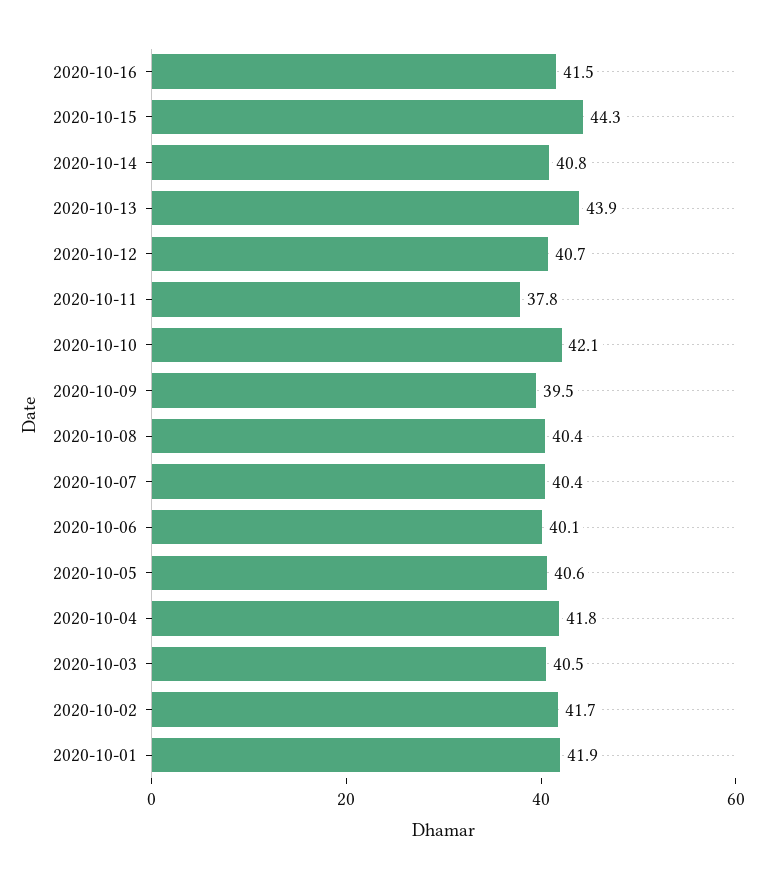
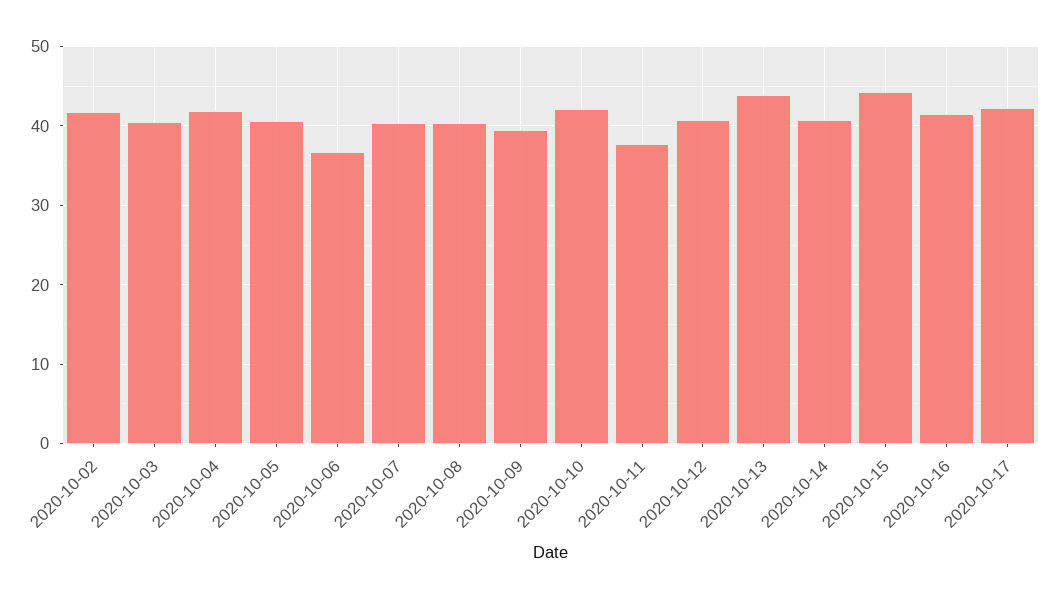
2020-10-06: 40.1 -> 37
2020-10-01: 41.9 -> none
2020-10-17: none -> 42

